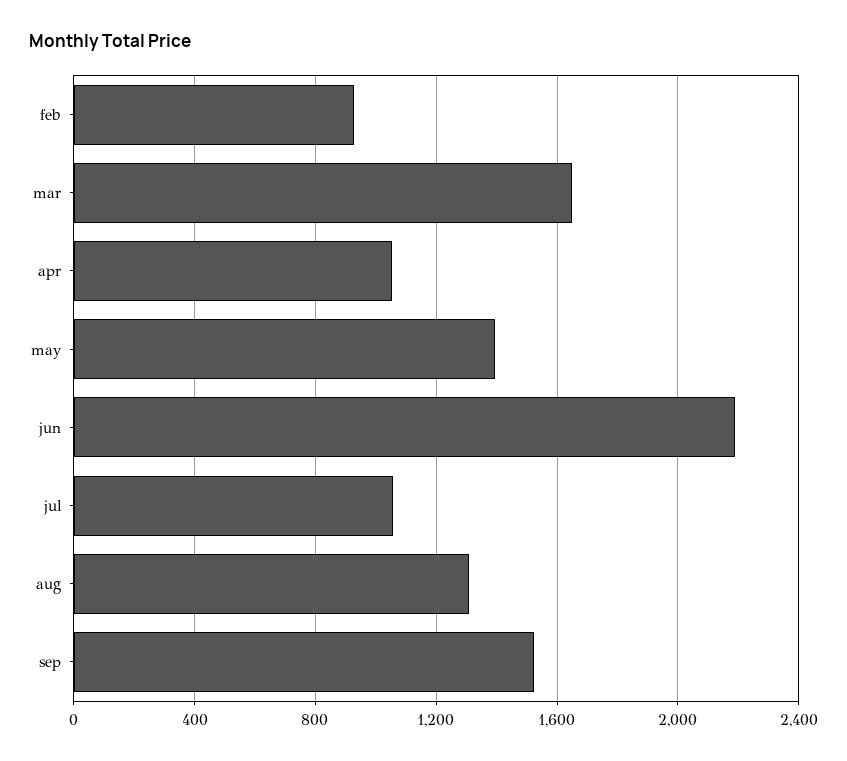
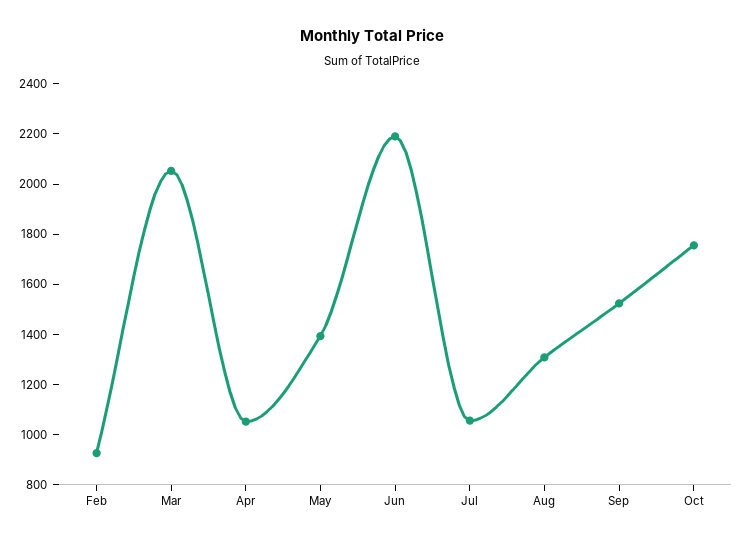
mar: 1650 -> 2050
Oct: none -> 1750

